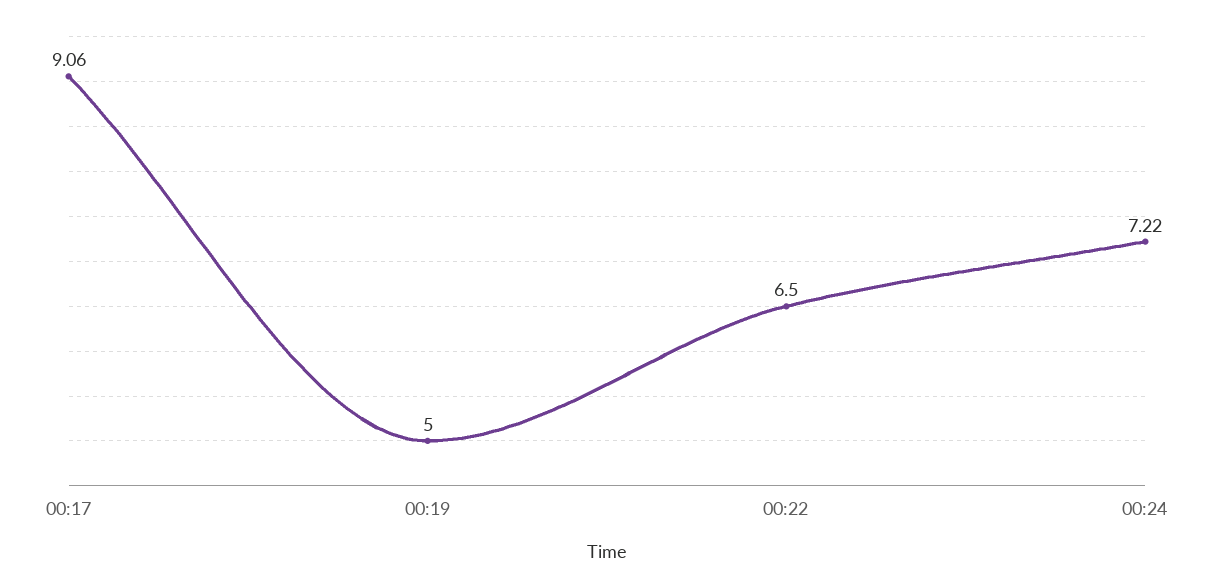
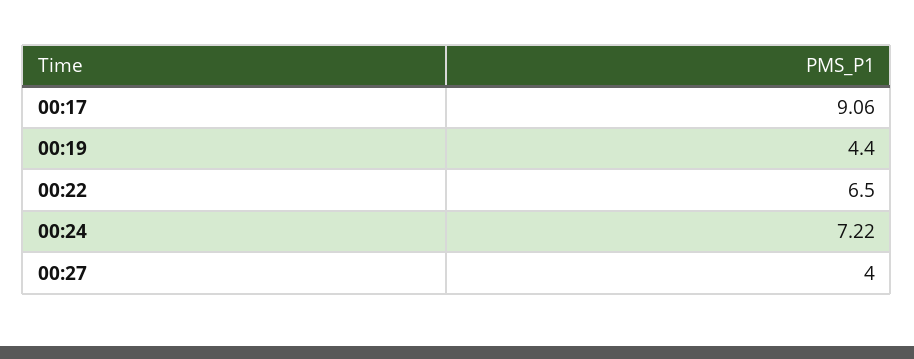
00:19: 5 -> 4.4
00:27: none -> 4

